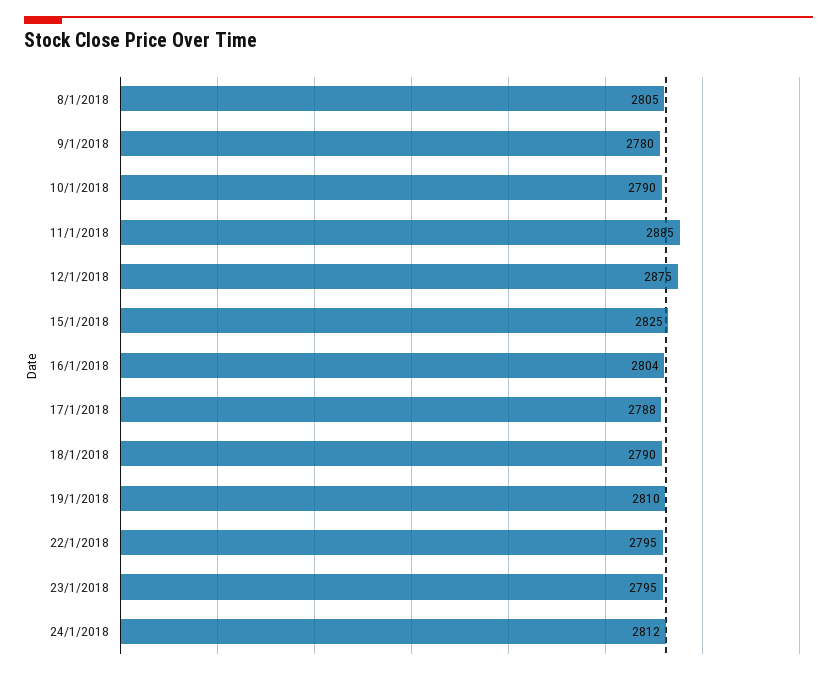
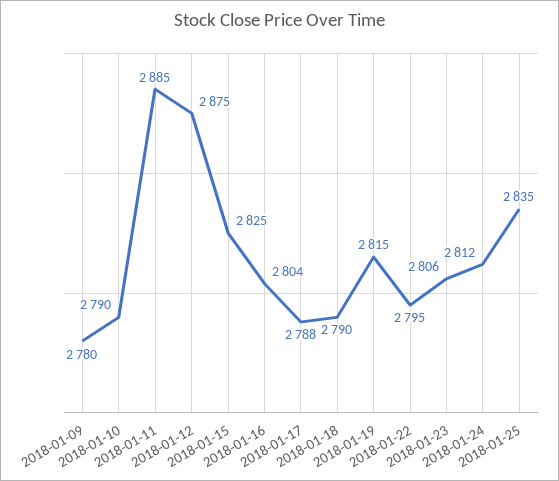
8/1/2018: 2805 -> none
19/1/2018: 2810 -> 2815
23/1/2018: 2795 -> 2806
2018-01-25: none -> 2835

